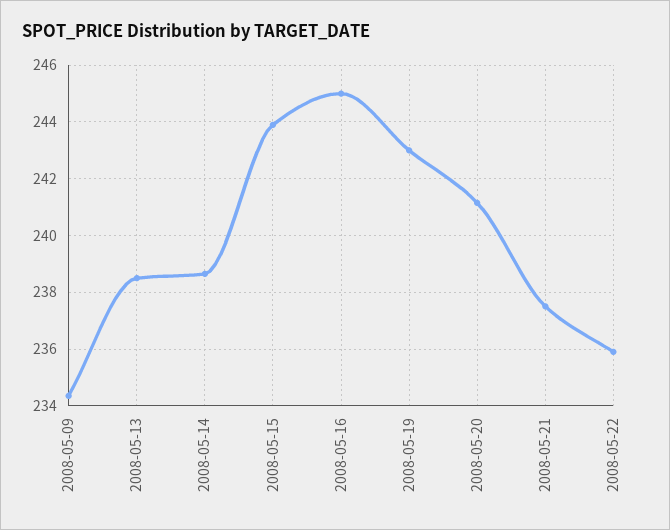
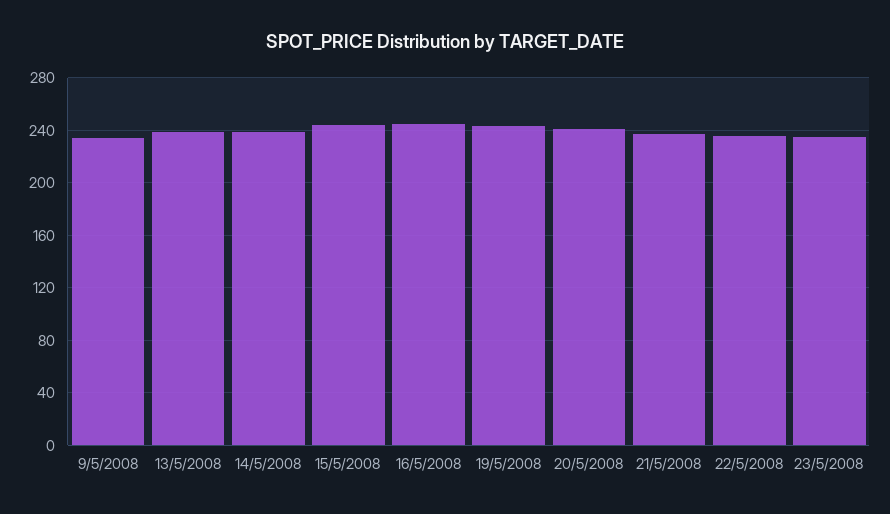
23/5/2008: none -> 235

